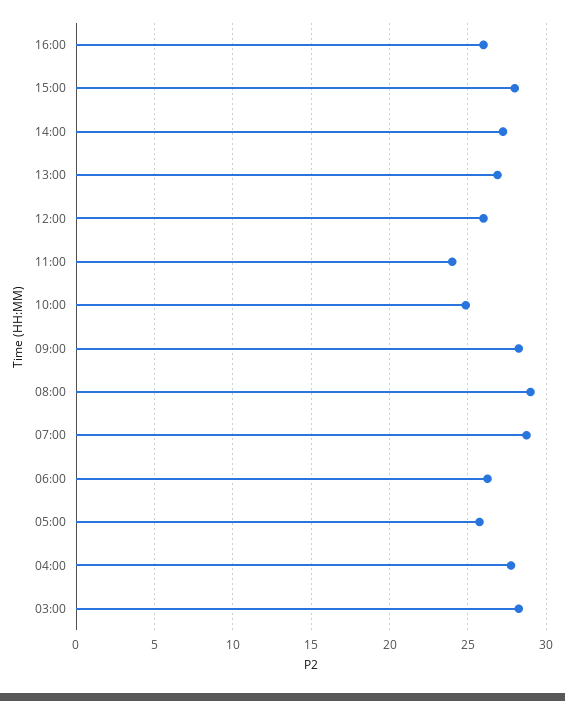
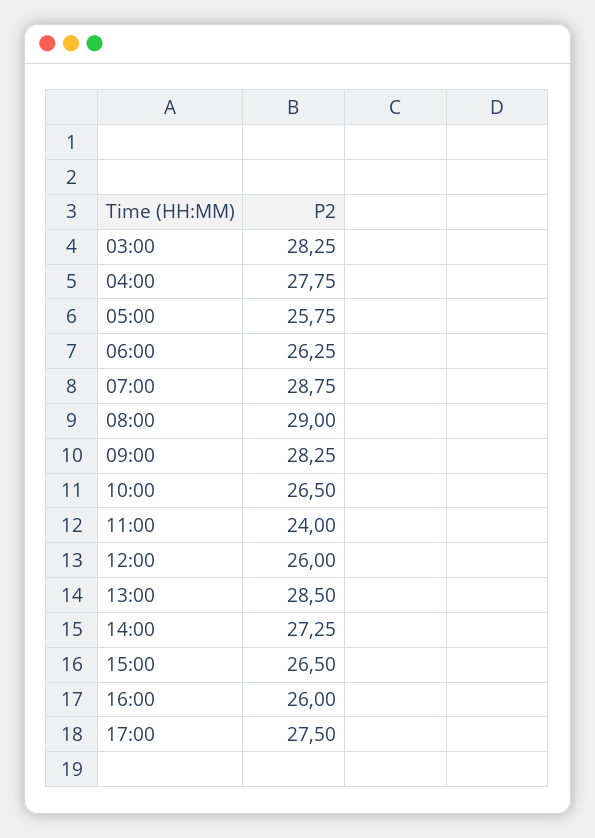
15:00: 28 -> 26.5
13:00: 27 -> 28.5
10:00: 25 -> 26.5
17:00: none -> 27.5

